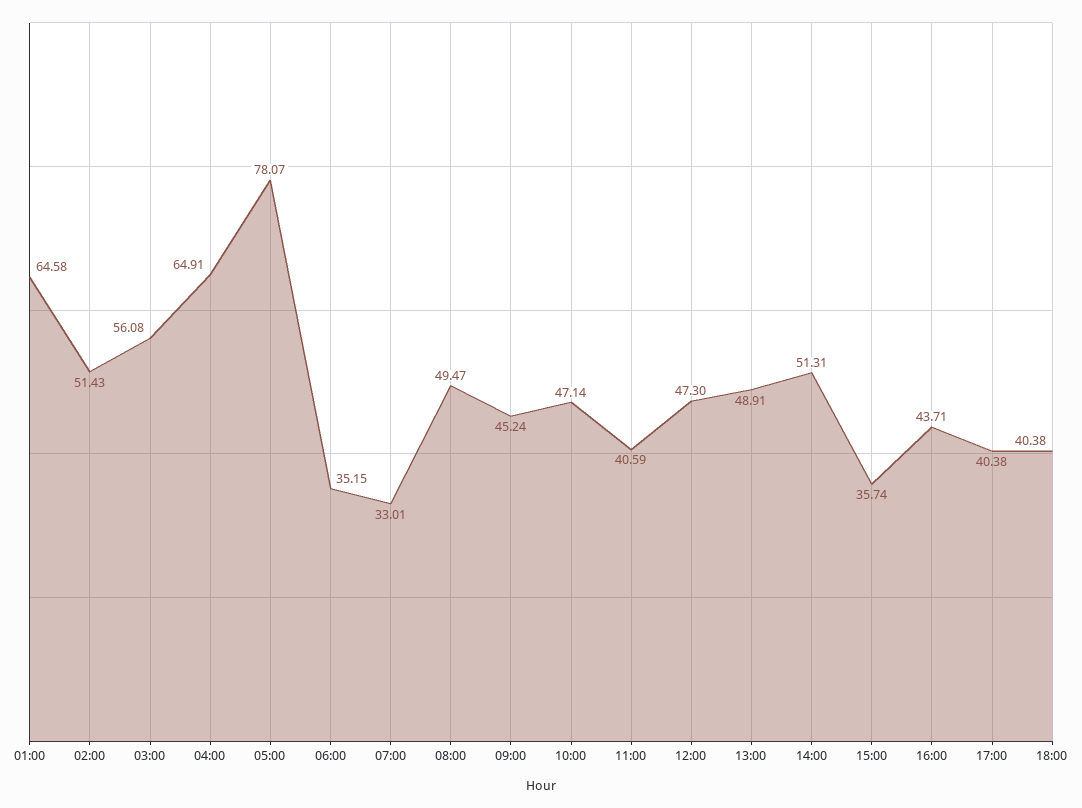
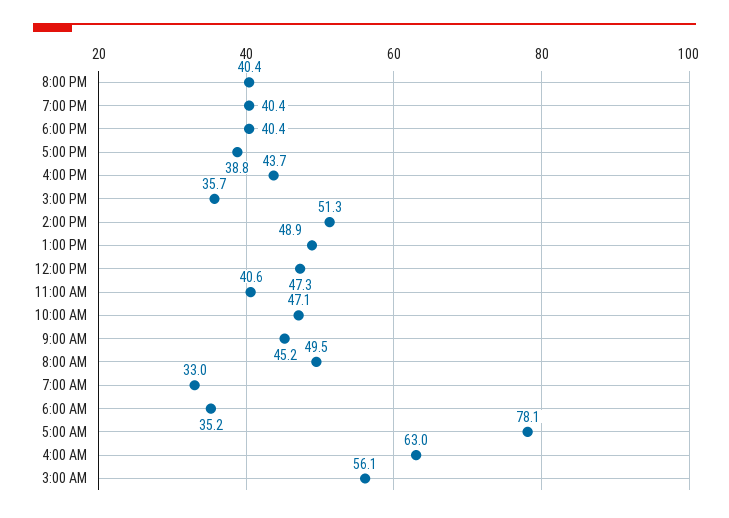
01:00: 64.58 -> none
02:00: 51.43 -> none
04:00: 64.91 -> 63
17:00: 40.38 -> 38.8
8:00 PM: none -> 40.4
7:00 PM: none -> 40.4

